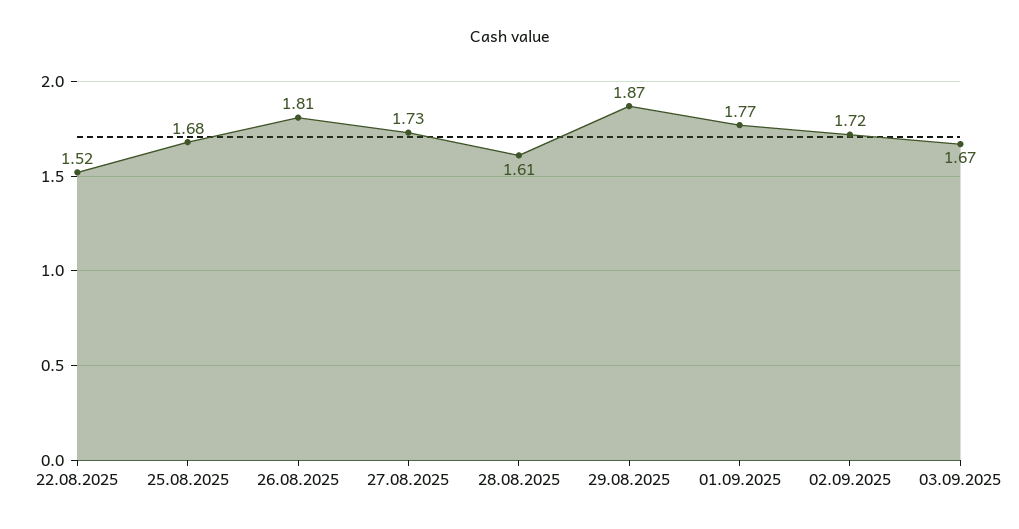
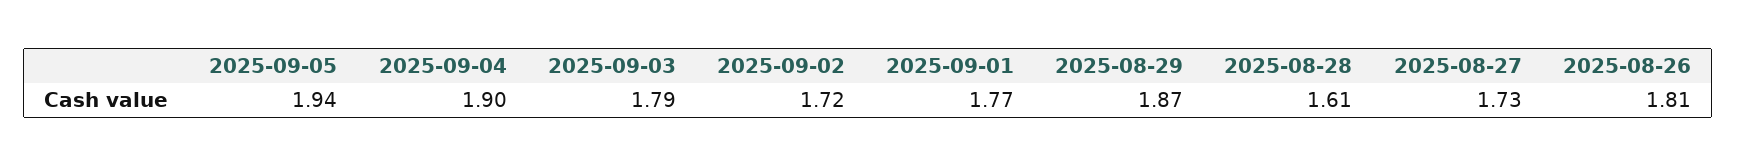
22.08.2025: 1.52 -> none
25.08.2025: 1.68 -> none
03.09.2025: 1.67 -> 1.79
2025-09-05: none -> 1.94
2025-09-04: none -> 1.9

